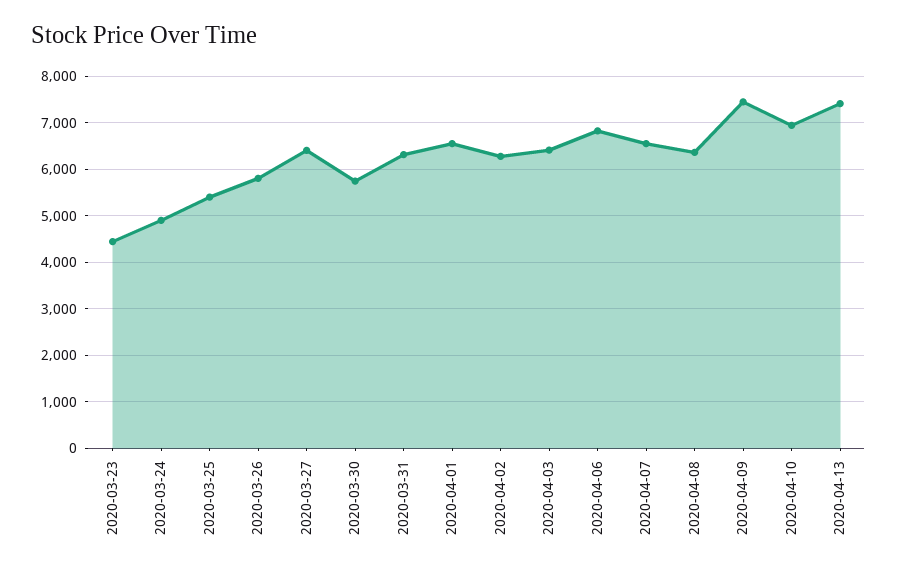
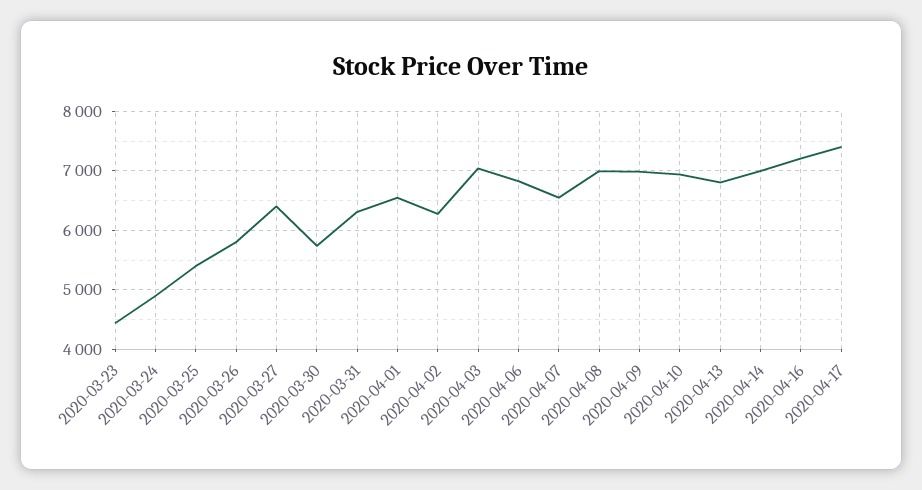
2020-04-03: 6400 -> 7000
2020-04-08: 6400 -> 7000
2020-04-09: 7400 -> 7000
2020-04-13: 7400 -> 6800
2020-04-14: none -> 7000
2020-04-16: none -> 7200
2020-04-17: none -> 7400

